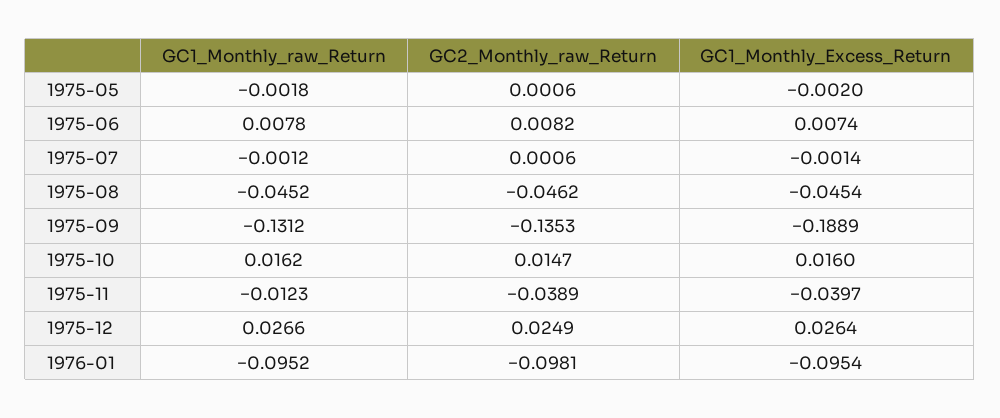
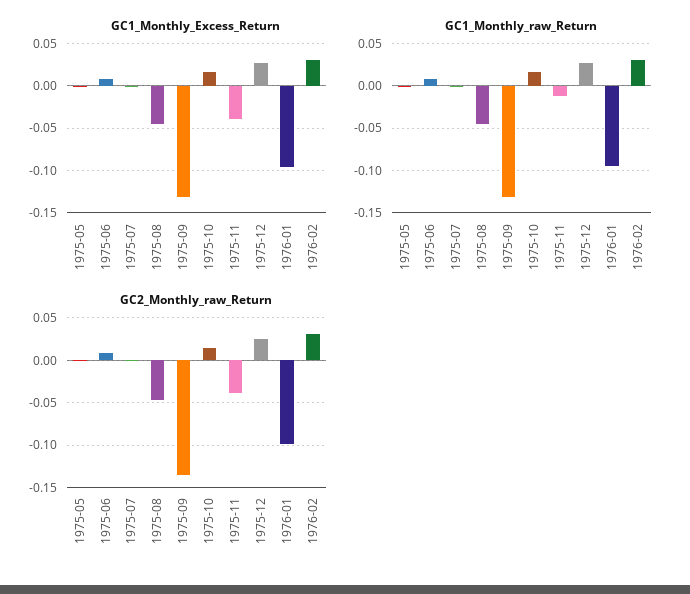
GC1_Monthly_Excess_Return, 1975-09: -0.1889 -> -0.13
GC1_Monthly_Excess_Return, 1976-02: none -> 0.03
GC1_Monthly_raw_Return, 1976-02: none -> 0.03
GC2_Monthly_raw_Return, 1976-02: none -> 0.03

